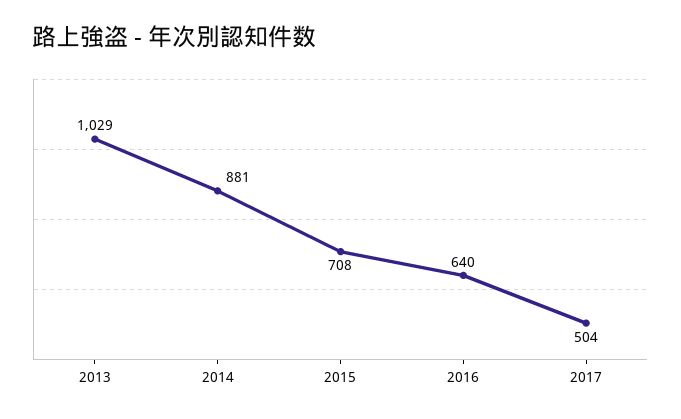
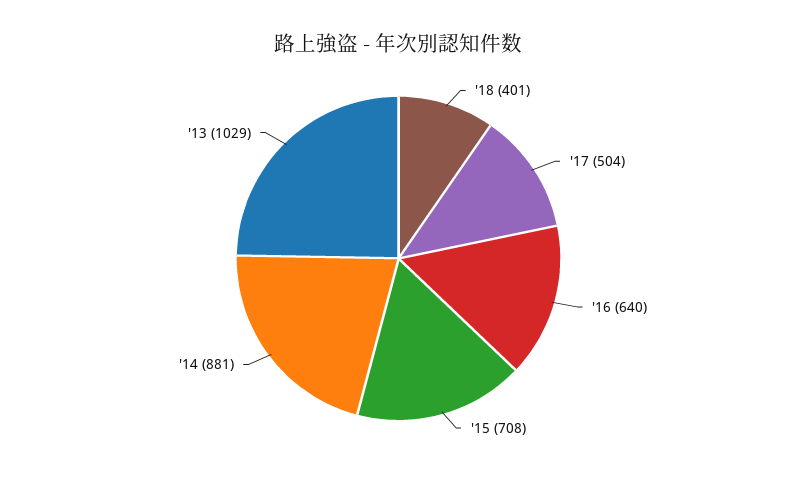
'18: none -> 401

